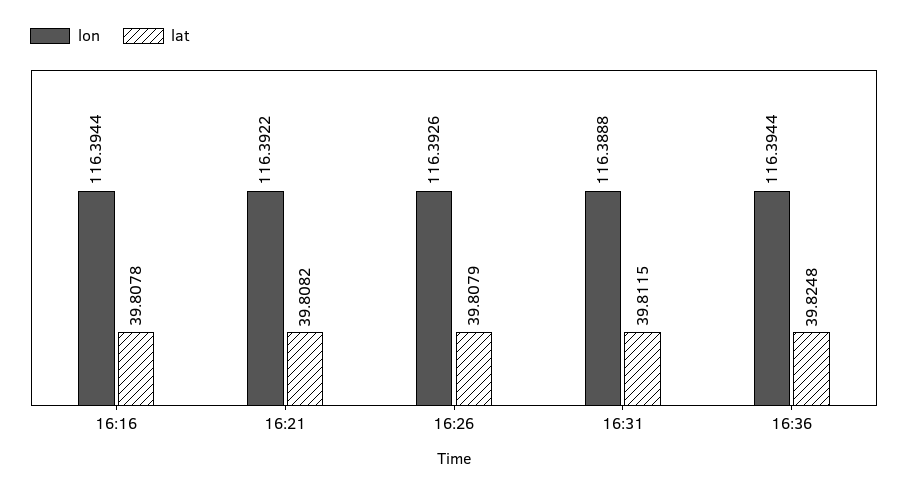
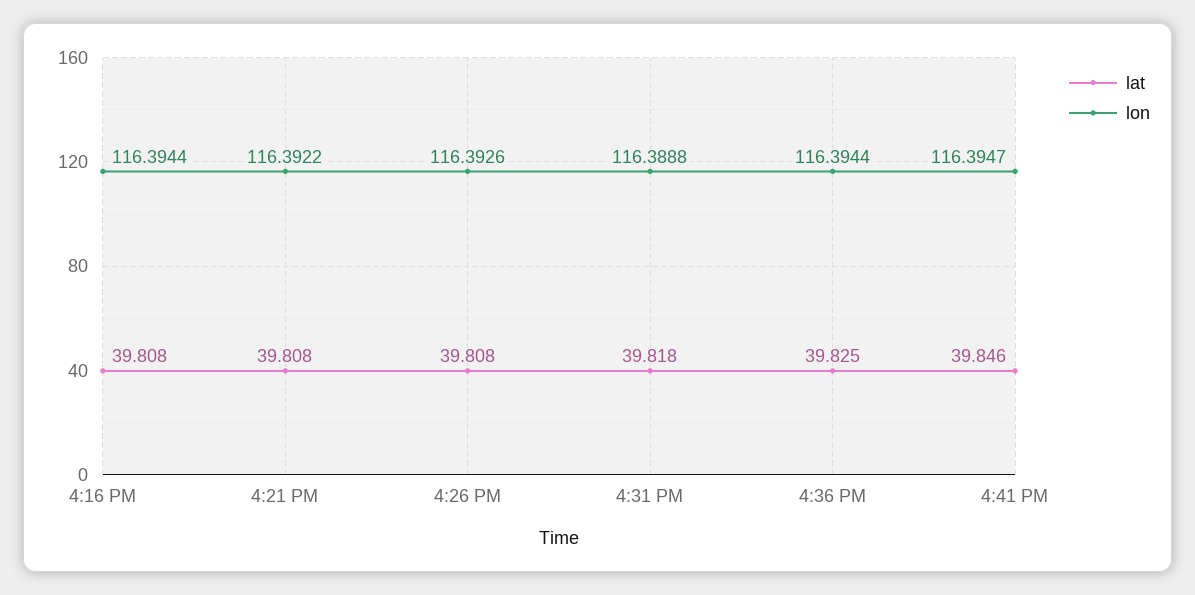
lat, 16:31: 39.8115 -> 39.818
lat, 4:41 PM: none -> 39.846
lon, 4:41 PM: none -> 116.3947

